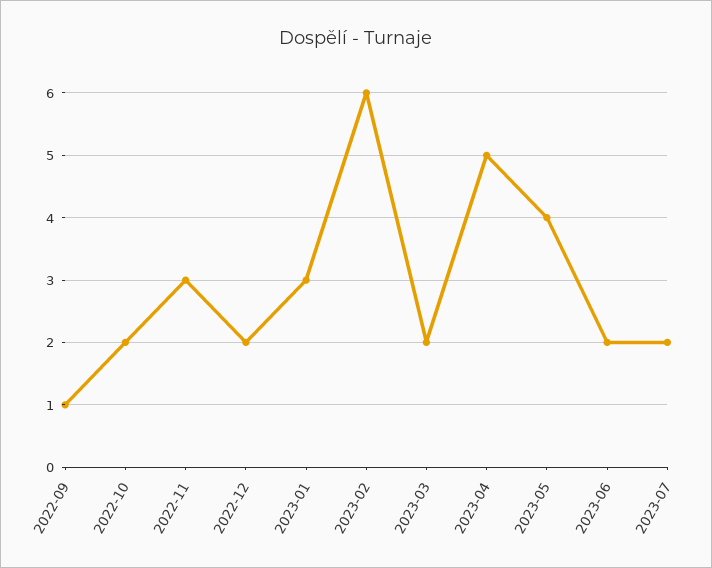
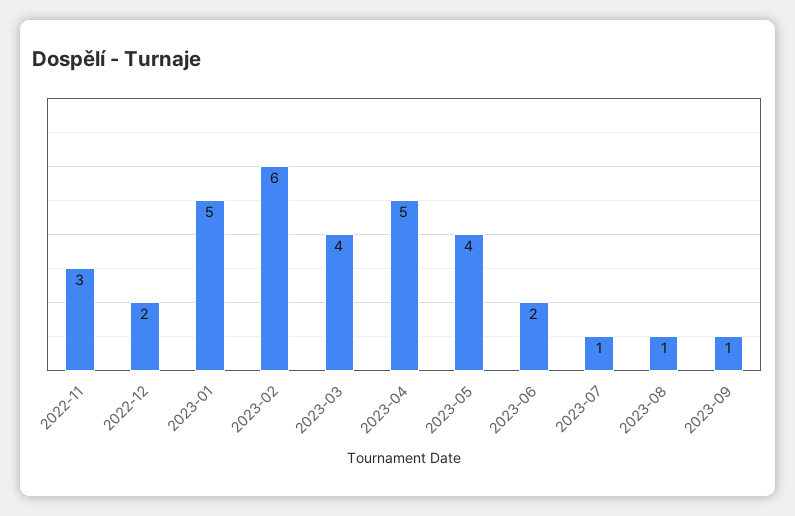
2022-09: 1 -> none
2022-10: 2 -> none
2023-01: 3 -> 5
2023-03: 2 -> 4
2023-07: 2 -> 1
2023-08: none -> 1
2023-09: none -> 1

